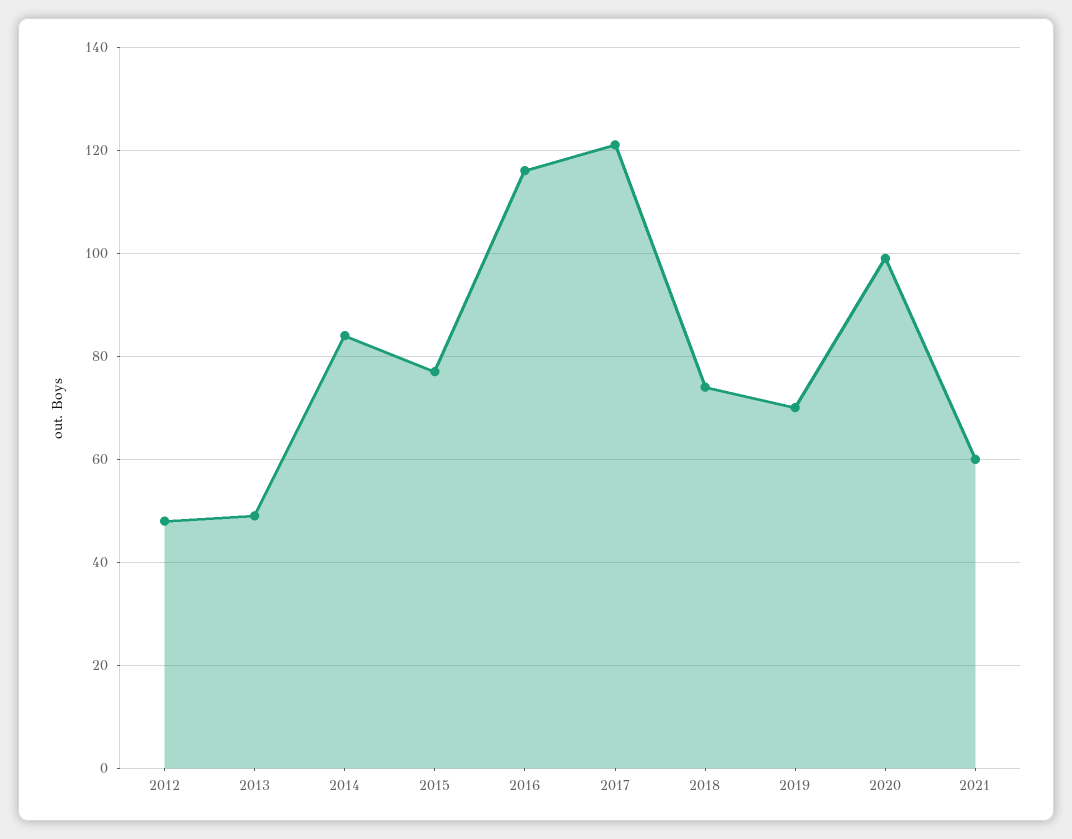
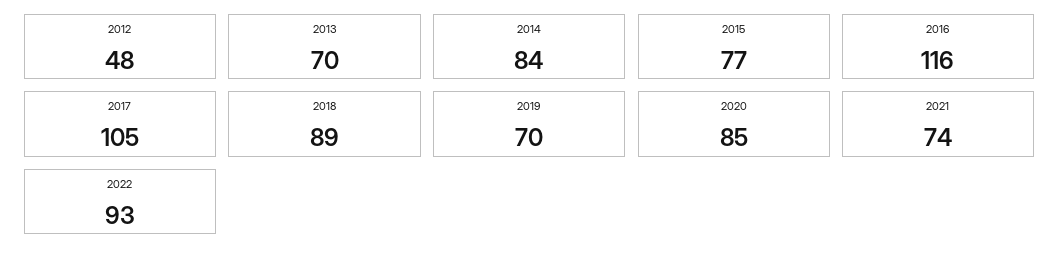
2013: 50 -> 70
2017: 120 -> 105
2018: 75 -> 89
2020: 100 -> 85
2021: 60 -> 74
2022: none -> 93

